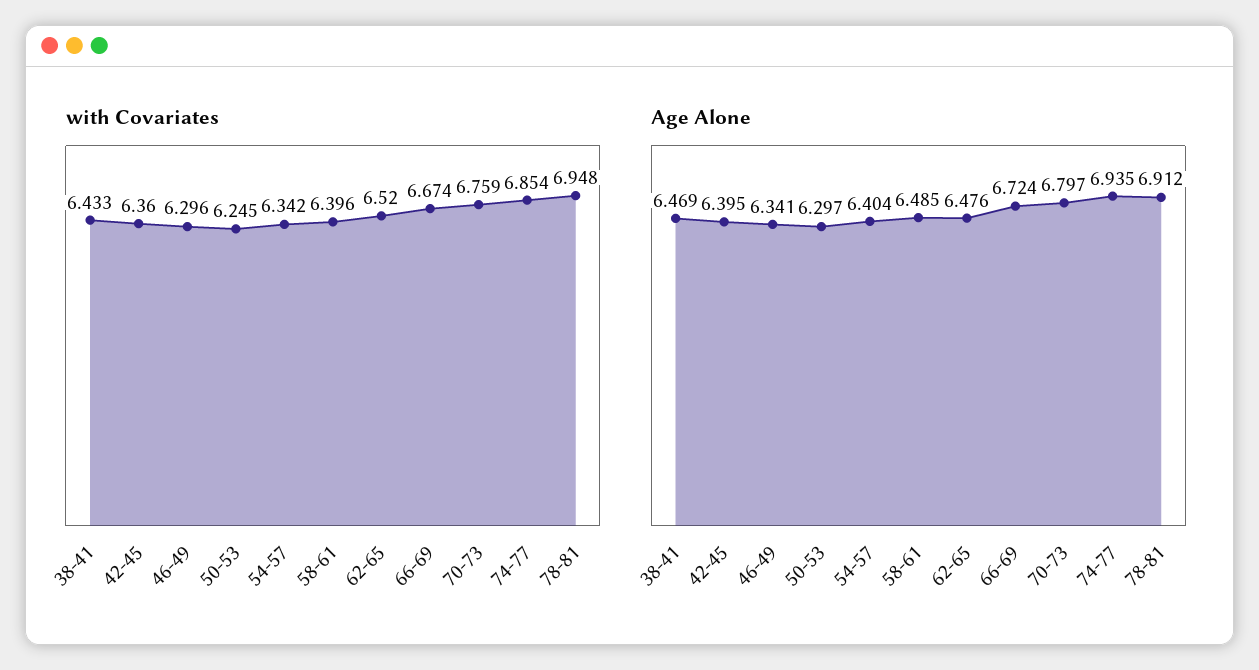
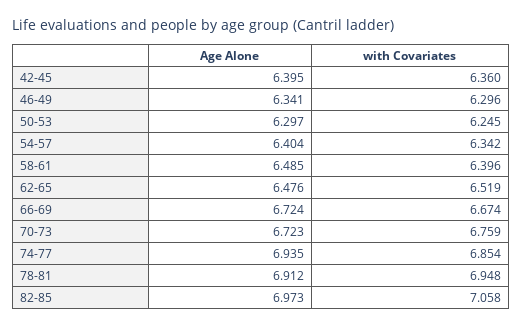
with Covariates, 38-41: 6.433 -> none
with Covariates, 62-65: 6.52 -> 6.519
Age Alone, 38-41: 6.469 -> none
Age Alone, 70-73: 6.797 -> 6.723
Age Alone, 82-85: none -> 6.973
with Covariates, 82-85: none -> 7.058

